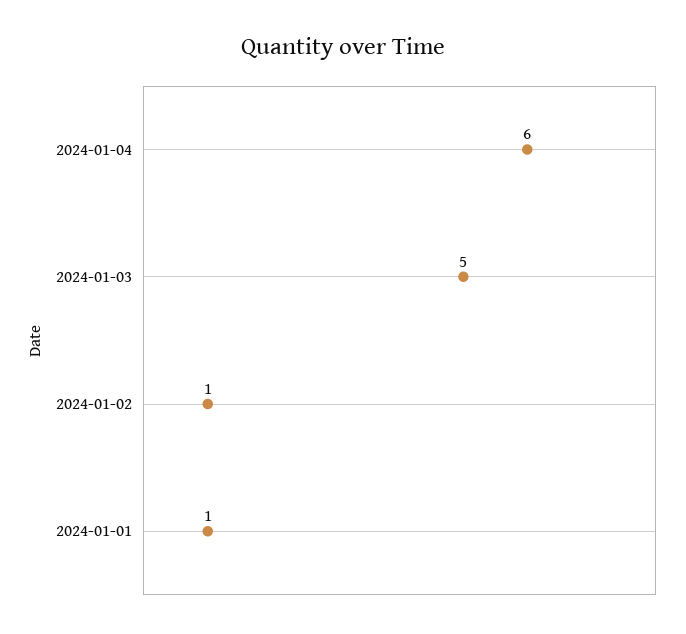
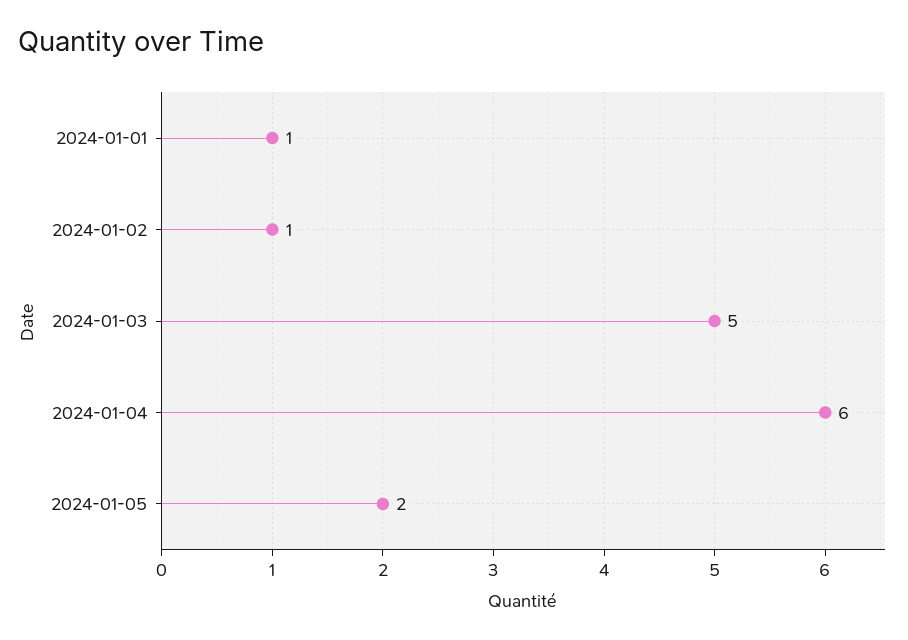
2024-01-05: none -> 2

